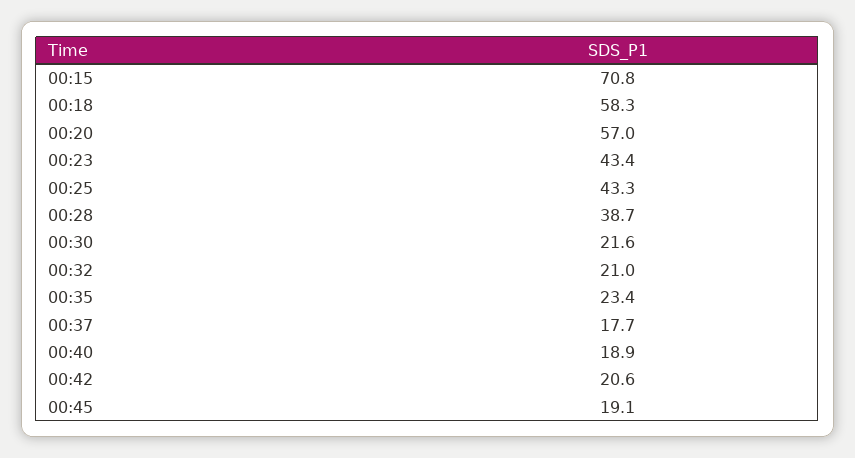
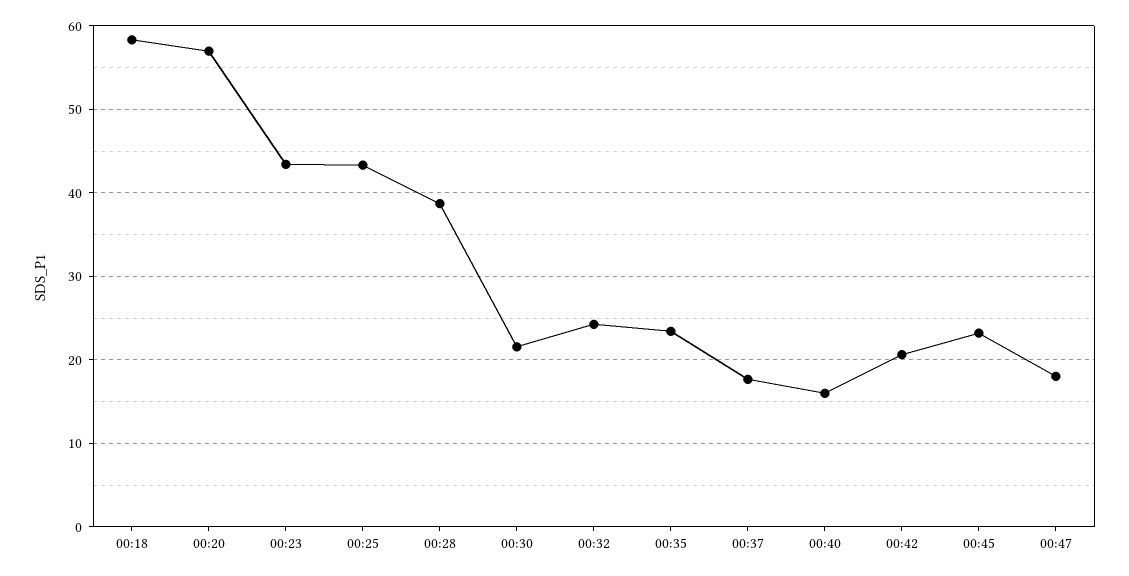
00:15: 70.8 -> none
00:32: 21 -> 24
00:40: 18.9 -> 16
00:45: 19.1 -> 23
00:47: none -> 18

